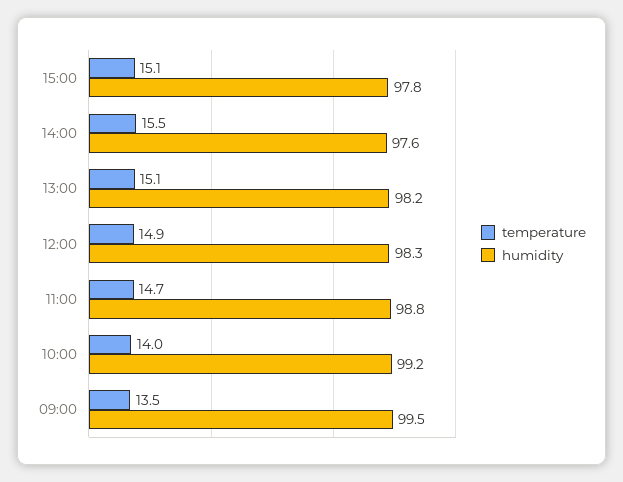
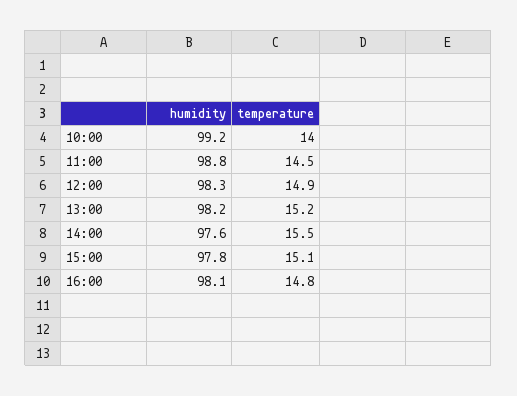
temperature, 13:00: 15.1 -> 15.2
temperature, 11:00: 14.7 -> 14.5
temperature, 09:00: 13.5 -> none
humidity, 09:00: 99.5 -> none
humidity, 16:00: none -> 98.1
temperature, 16:00: none -> 14.8

